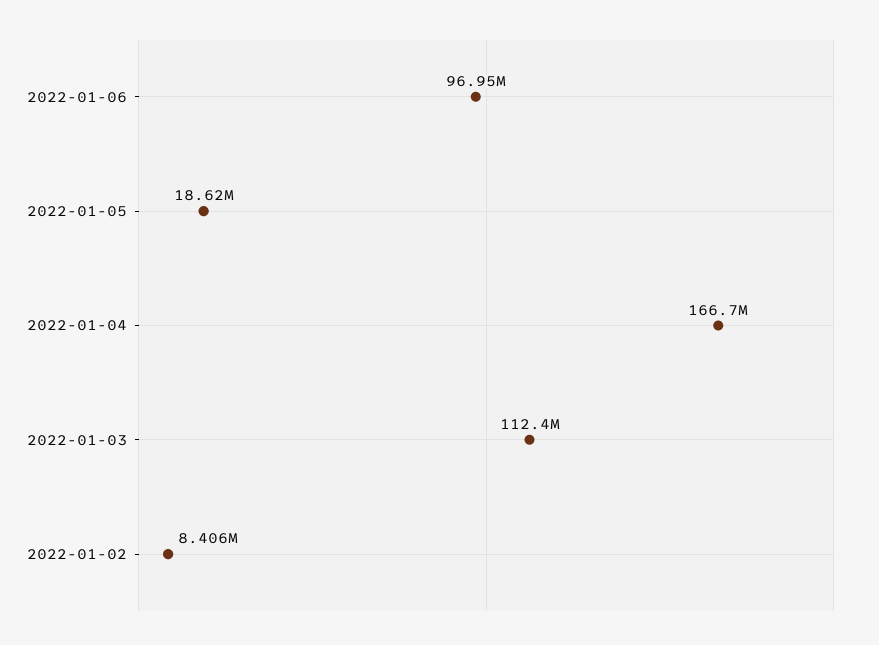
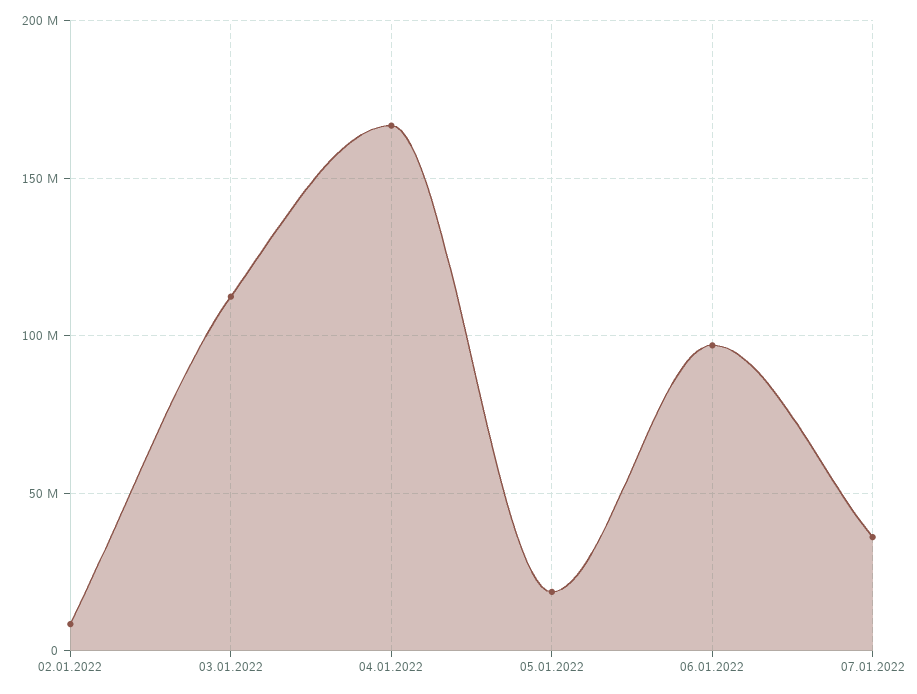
07.01.2022: none -> 35000000

